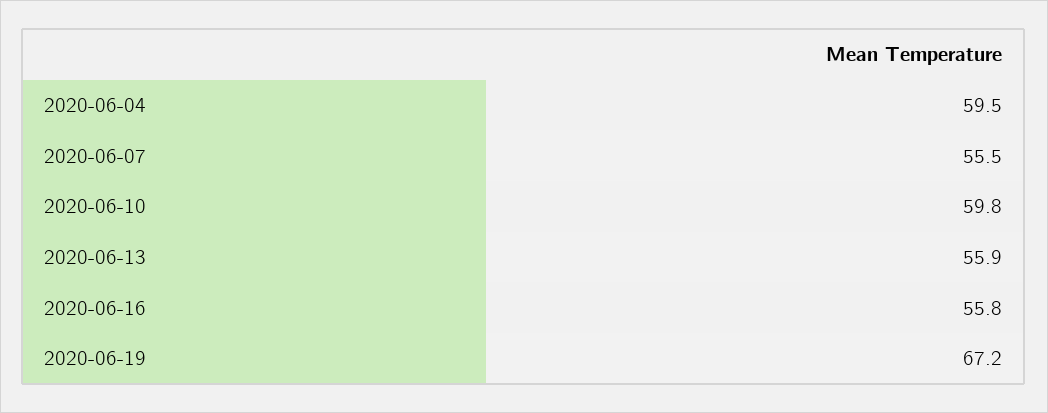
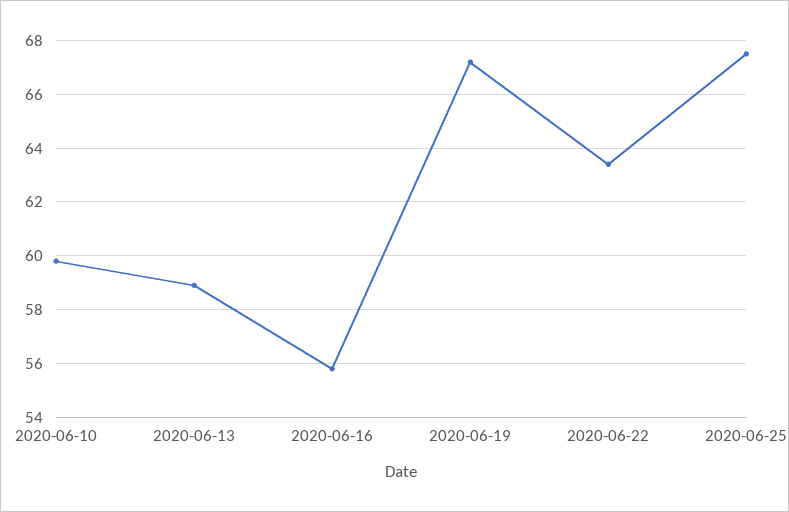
2020-06-04: 59.5 -> none
2020-06-07: 55.5 -> none
2020-06-13: 55.9 -> 59
2020-06-22: none -> 63.5
2020-06-25: none -> 67.5

